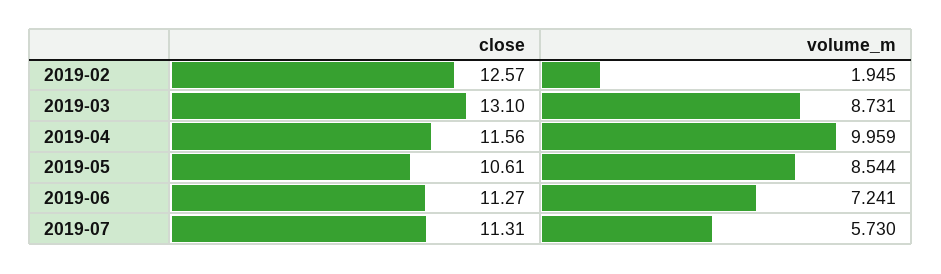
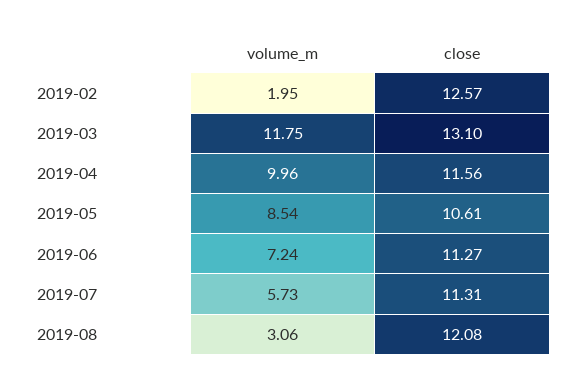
volume_m, 2019-03: 8.731 -> 11.75
volume_m, 2019-08: none -> 3.06
close, 2019-08: none -> 12.08

